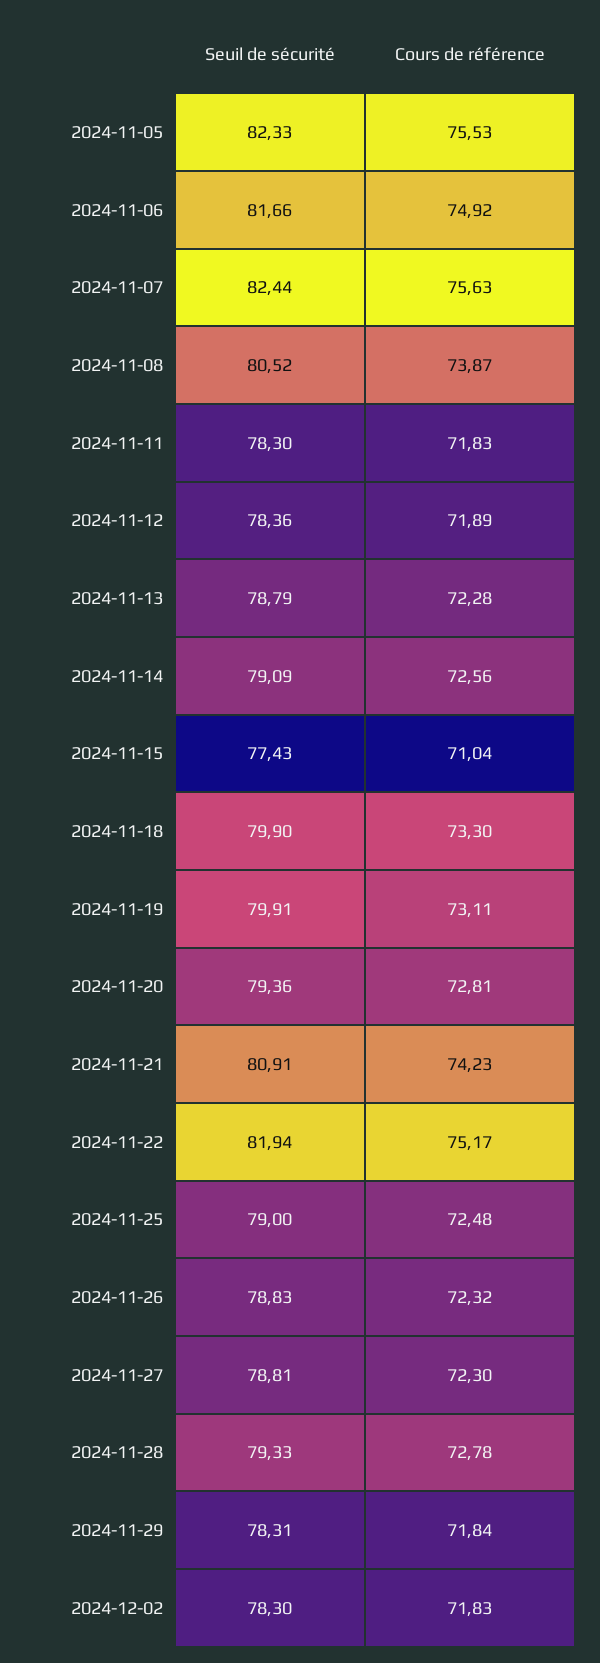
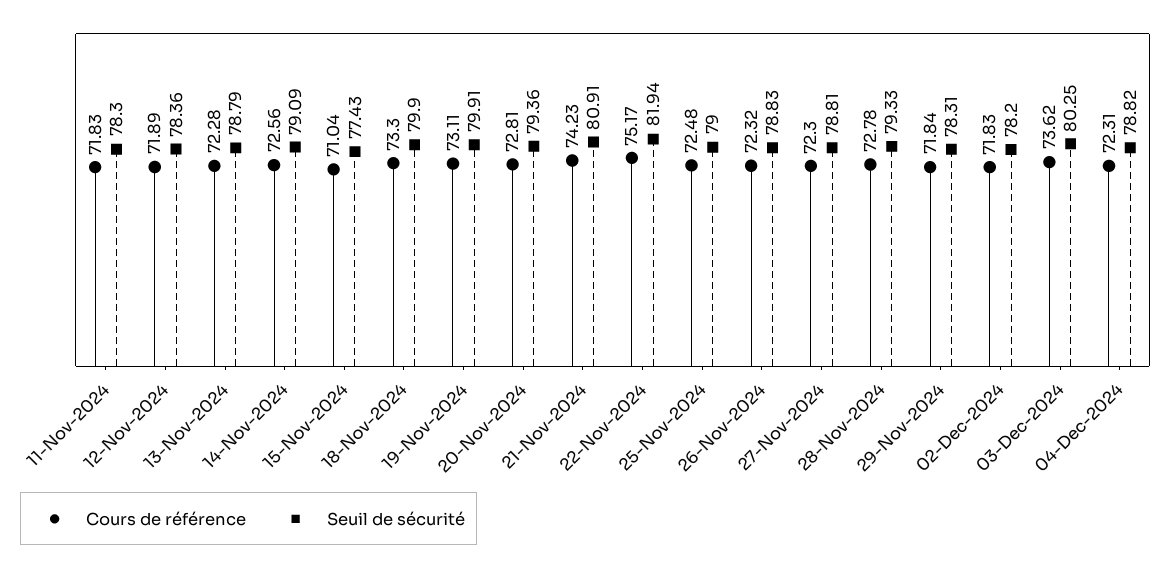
Seuil de sécurité, 2024-11-05: 82.33 -> none
Cours de référence, 2024-11-05: 75.53 -> none
Seuil de sécurité, 2024-11-06: 81.66 -> none
Cours de référence, 2024-11-06: 74.92 -> none
Seuil de sécurité, 2024-11-07: 82.44 -> none
Cours de référence, 2024-11-07: 75.63 -> none
Seuil de sécurité, 2024-11-08: 80.52 -> none
Cours de référence, 2024-11-08: 73.87 -> none
Seuil de sécurité, 2024-12-02: 78.3 -> 78.2
Cours de référence, 03-Dec-2024: none -> 73.62
Seuil de sécurité, 03-Dec-2024: none -> 80.25
Cours de référence, 04-Dec-2024: none -> 72.31
Seuil de sécurité, 04-Dec-2024: none -> 78.82

